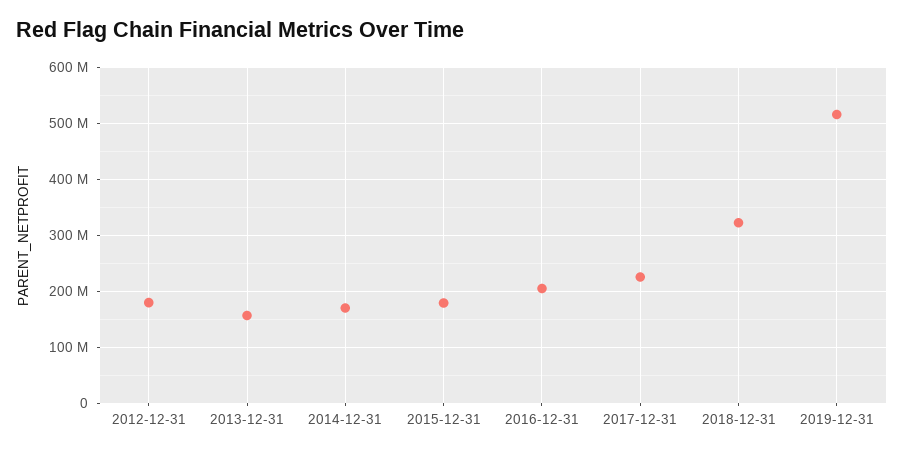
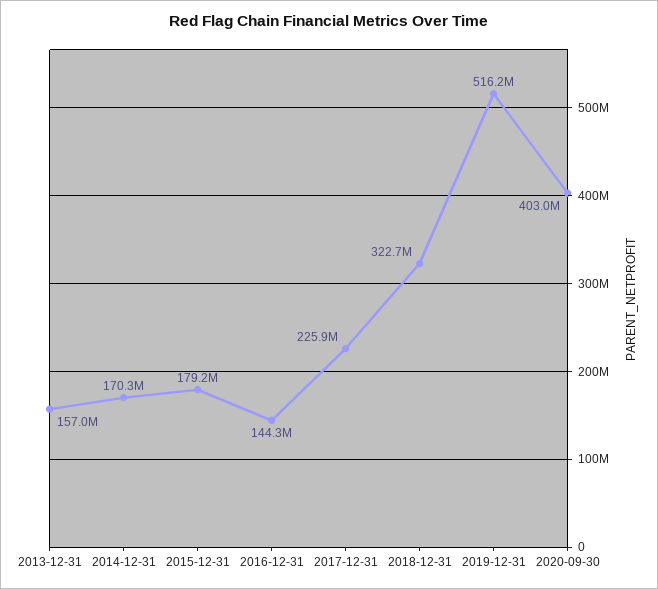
2012-12-31: 180000000 -> none
2016-12-31: 200000000 -> 144300000
2020-09-30: none -> 403000000

